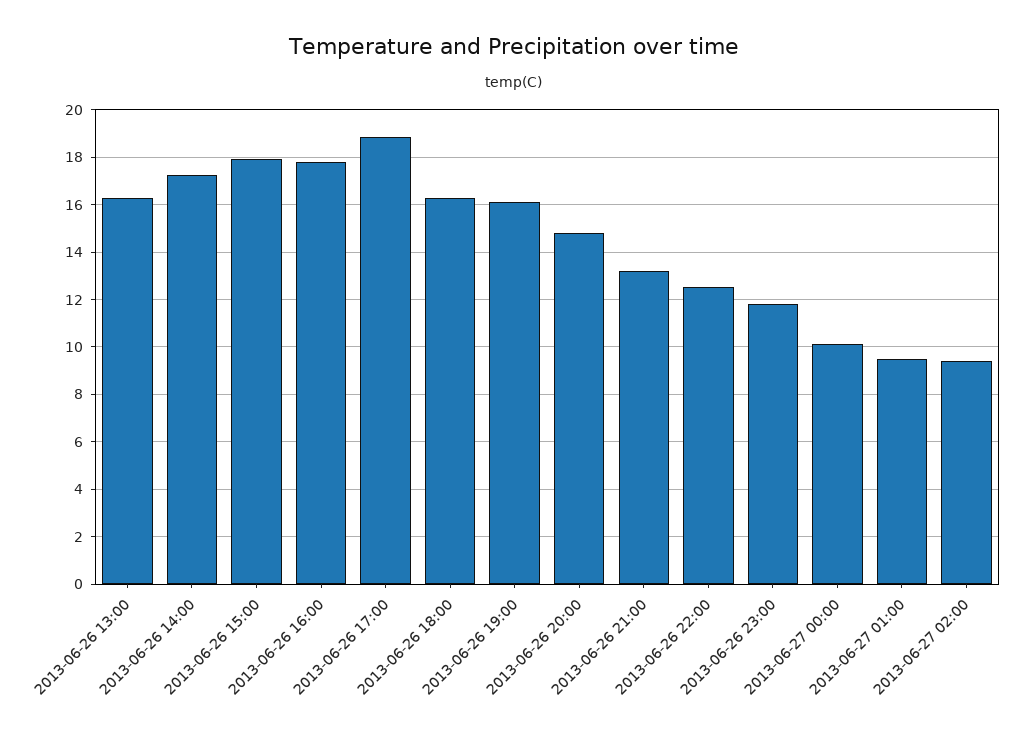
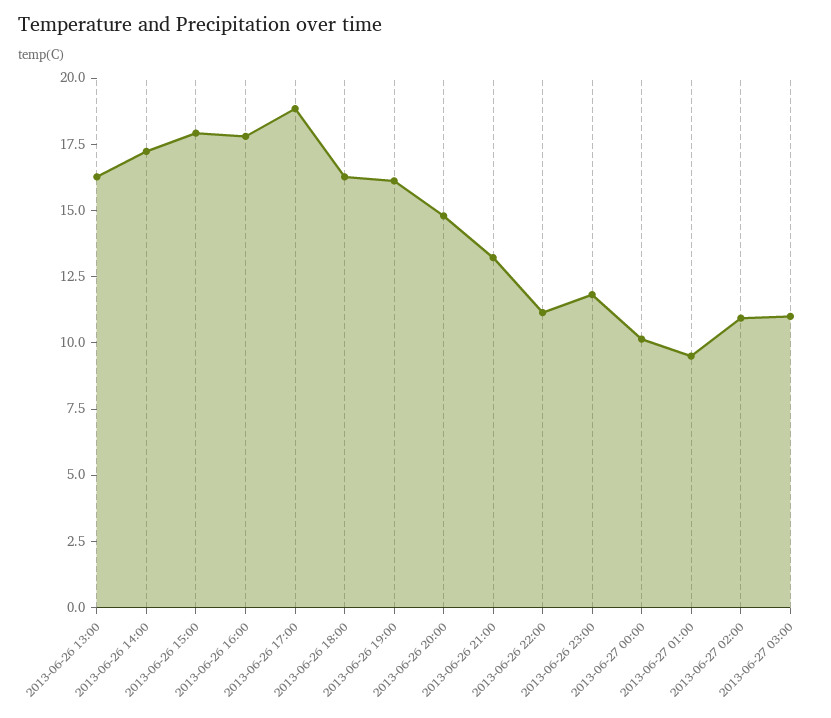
2013-06-26 22:00: 12.5 -> 11
2013-06-27 02:00: 9.5 -> 11
2013-06-27 03:00: none -> 11

